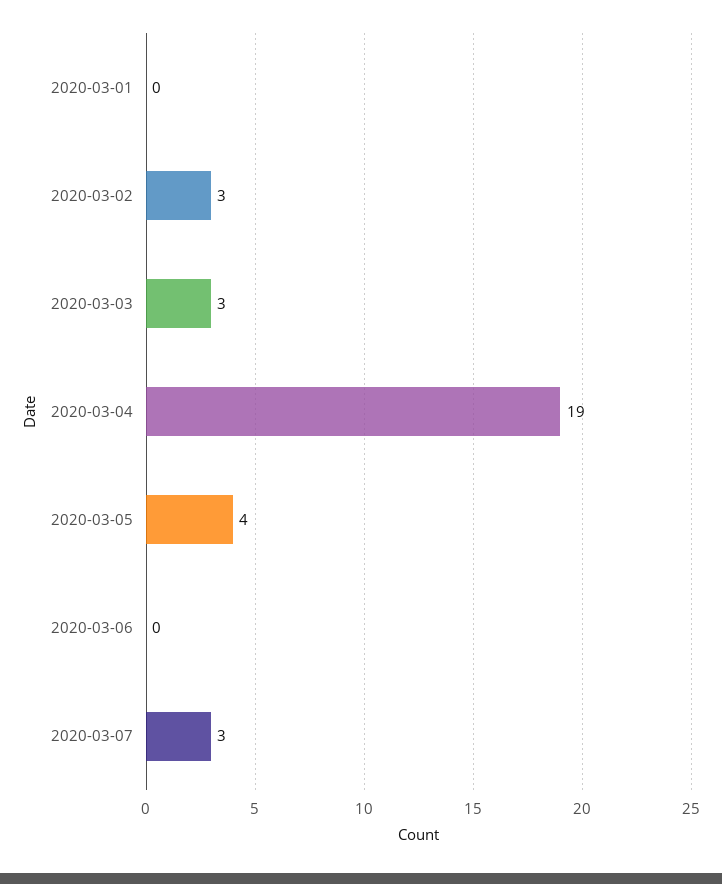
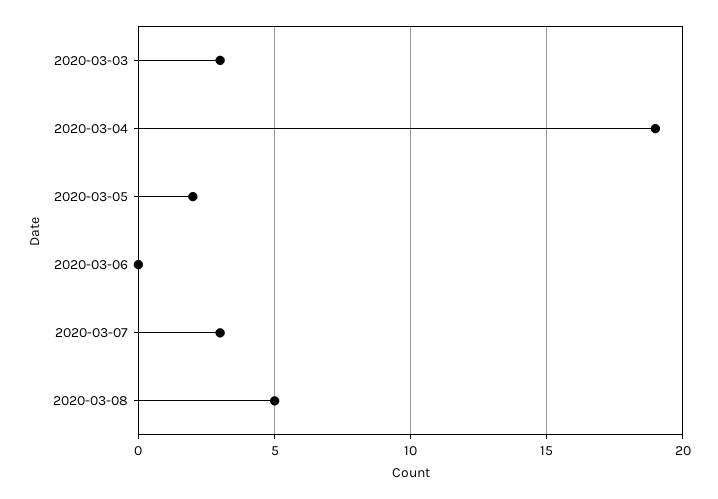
2020-03-01: 0 -> none
2020-03-02: 3 -> none
2020-03-05: 4 -> 2
2020-03-08: none -> 5

